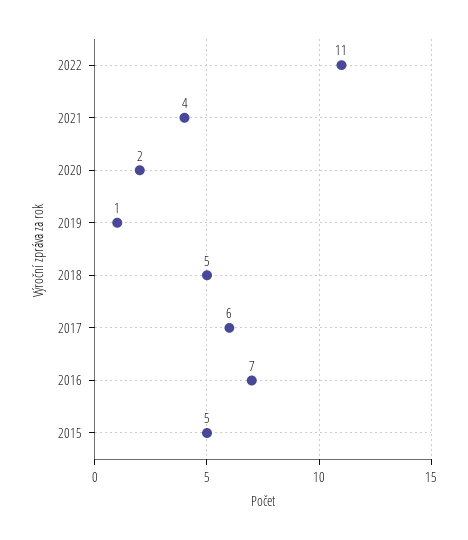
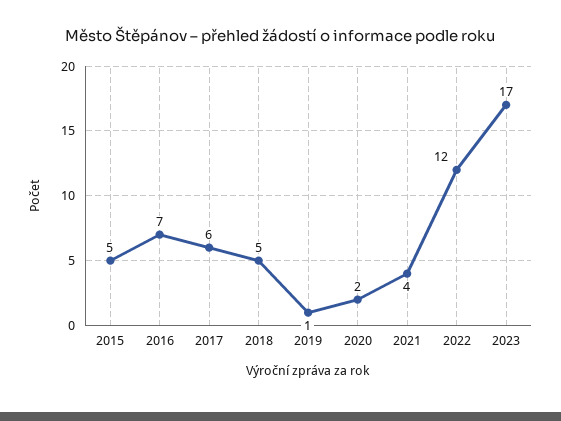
2022: 11 -> 12
2023: none -> 17

